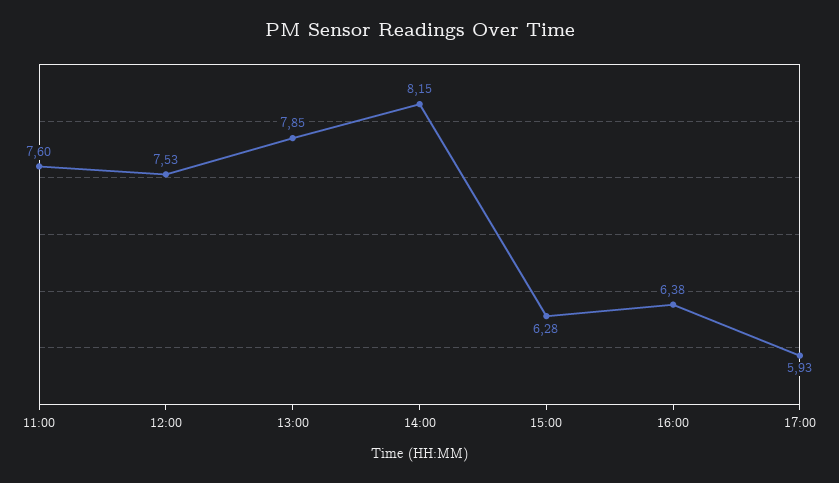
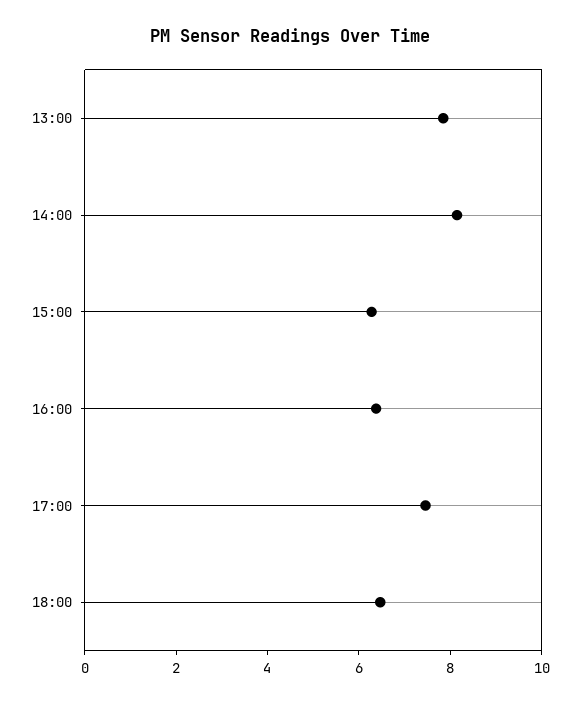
11:00: 7.6 -> none
12:00: 7.53 -> none
17:00: 5.93 -> 7.5
18:00: none -> 6.5

